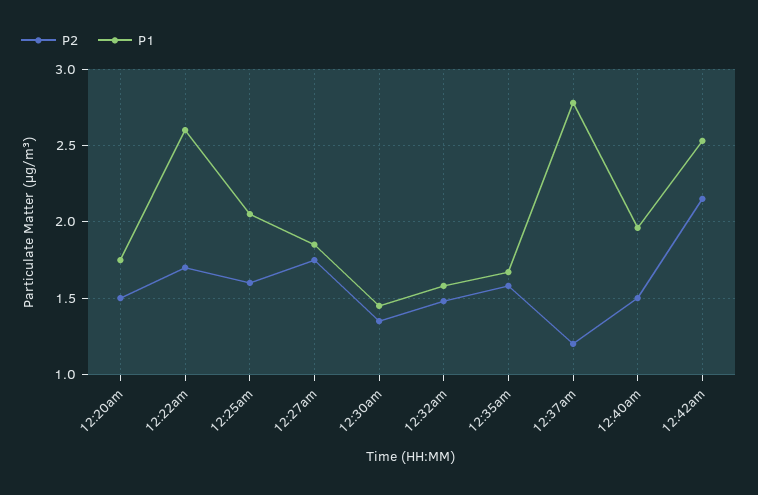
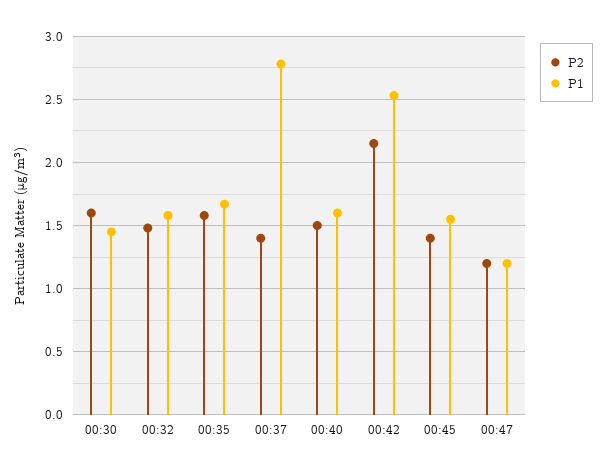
P2, 12:20am: 1.5 -> none
P1, 12:20am: 1.75 -> none
P2, 12:22am: 1.7 -> none
P1, 12:22am: 2.6 -> none
P2, 12:25am: 1.6 -> none
P1, 12:25am: 2.05 -> none
P2, 12:27am: 1.75 -> none
P1, 12:27am: 1.85 -> none
P2, 12:30am: 1.35 -> 1.6
P2, 12:37am: 1.2 -> 1.4
P1, 12:40am: 1.95 -> 1.6
P2, 00:45: none -> 1.4
P1, 00:45: none -> 1.55
P2, 00:47: none -> 1.2
P1, 00:47: none -> 1.2

